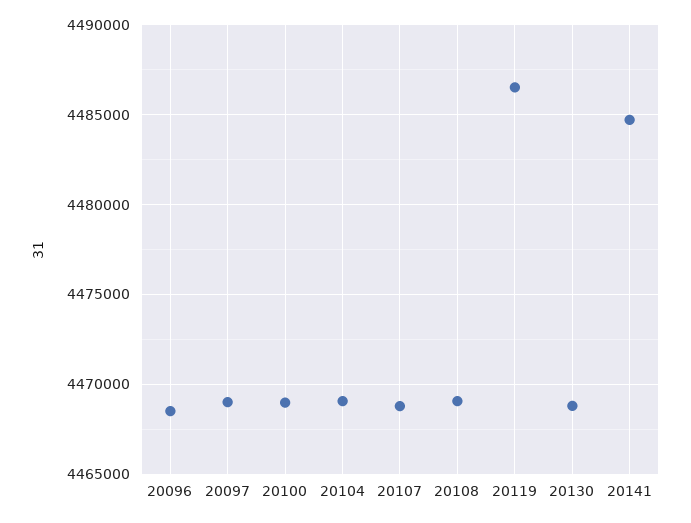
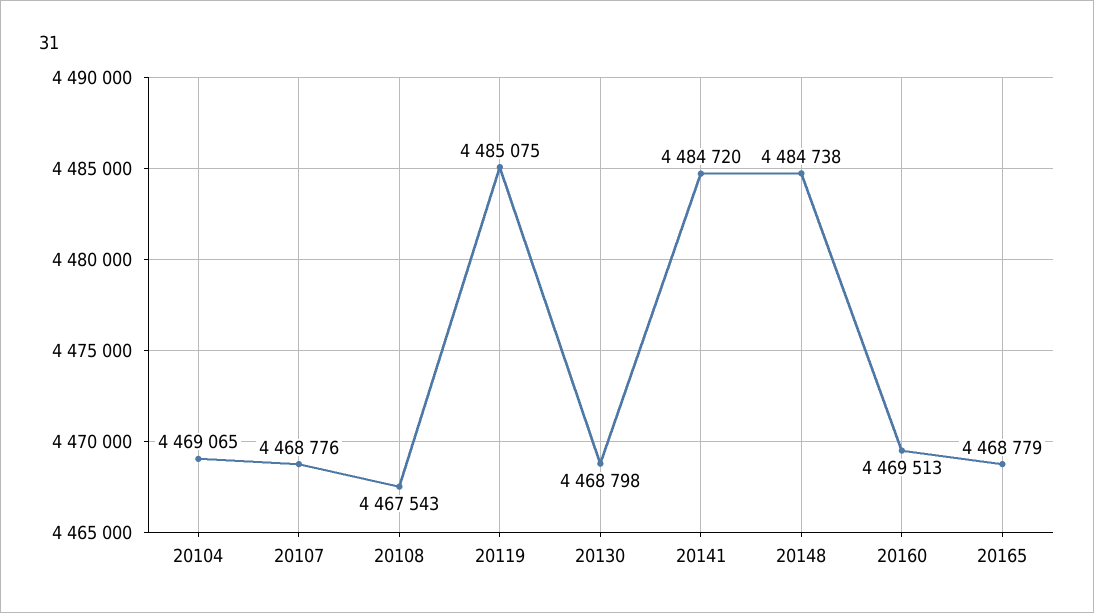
20096: 4468500 -> none
20097: 4469000 -> none
20100: 4469000 -> none
20108: 4469000 -> 4467543
20119: 4486500 -> 4485075
20148: none -> 4484738
20160: none -> 4469513
20165: none -> 4468779

